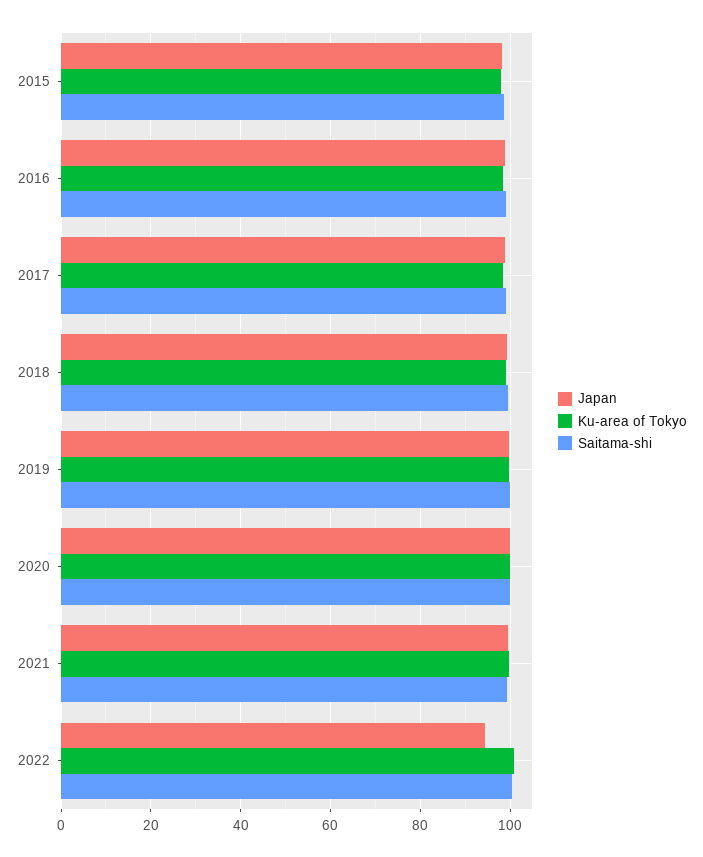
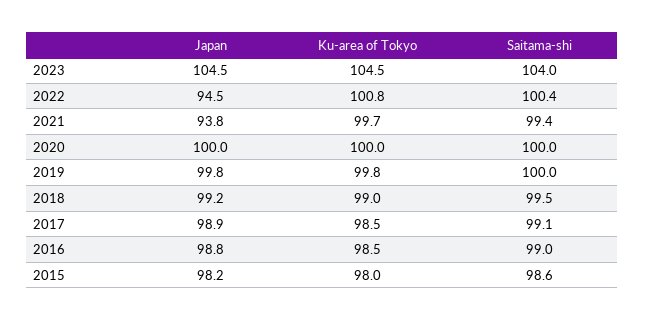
Japan, 2021: 100 -> 93.8
Japan, 2023: none -> 104.5
Ku-area of Tokyo, 2023: none -> 104.5
Saitama-shi, 2023: none -> 104

